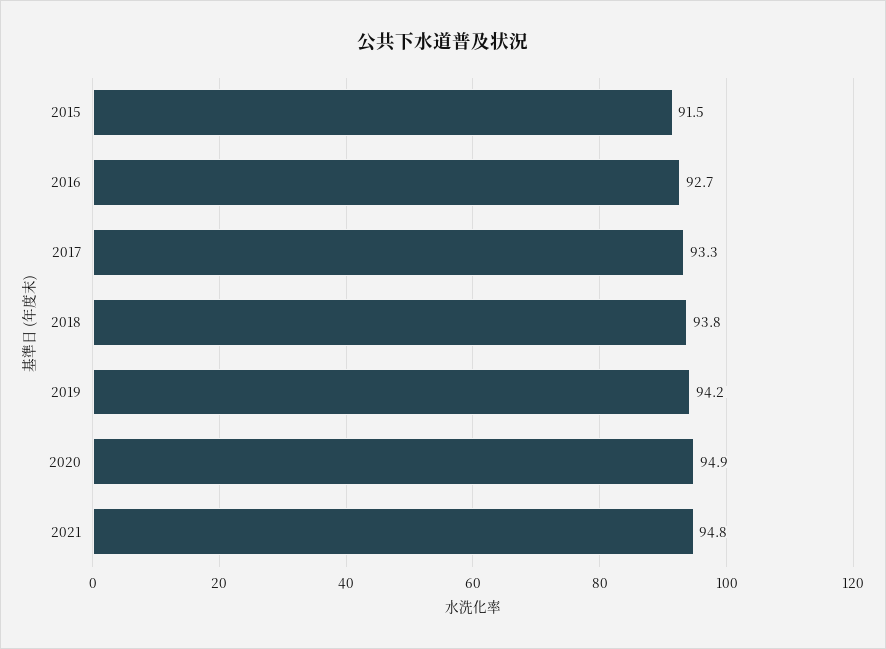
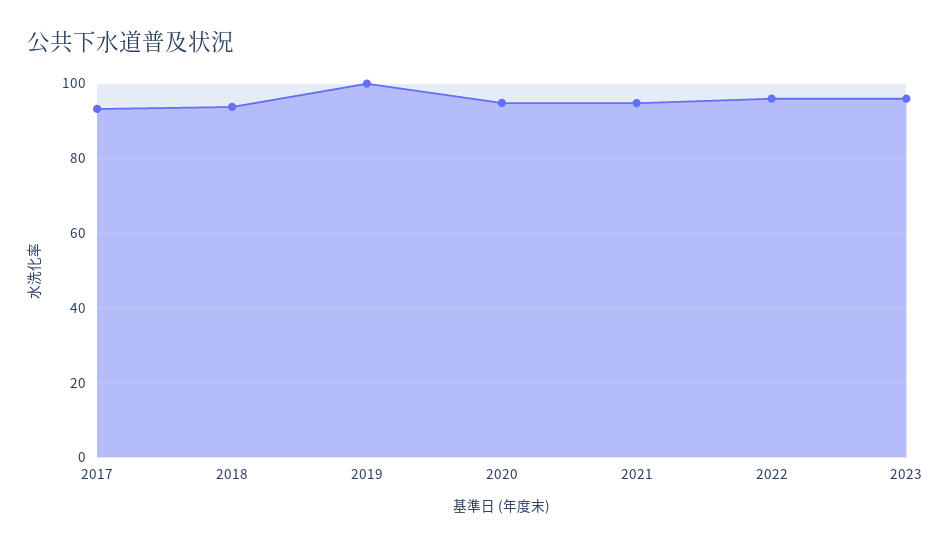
2015: 91.5 -> none
2016: 92.7 -> none
2019: 94.2 -> 100
2022: none -> 96
2023: none -> 96

